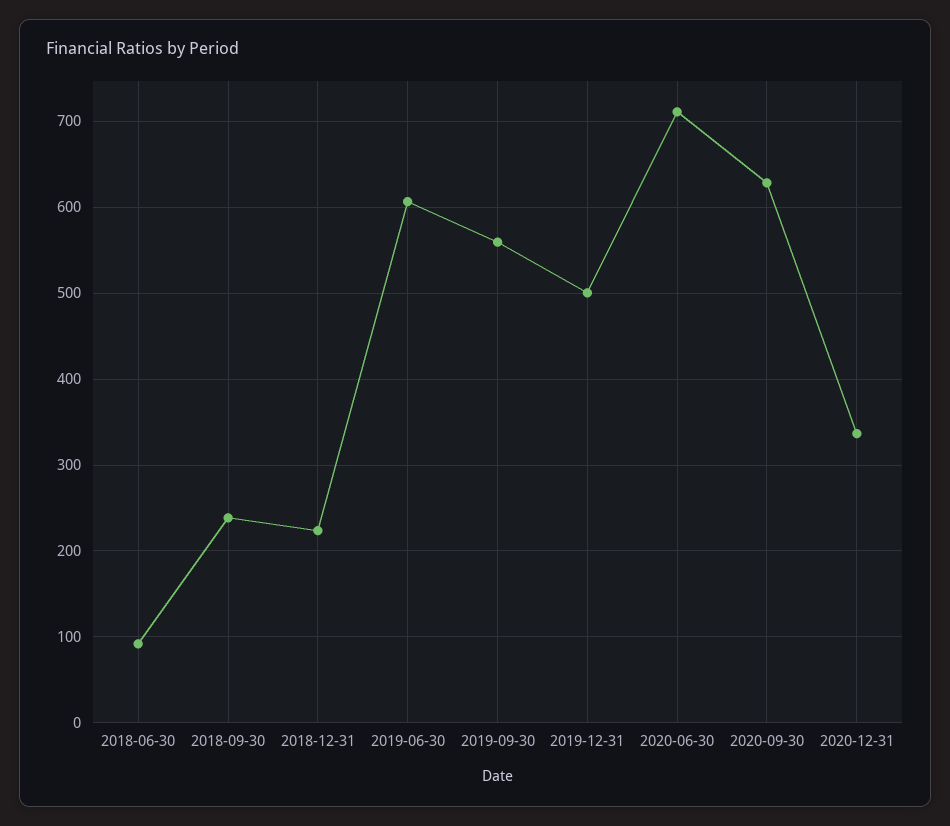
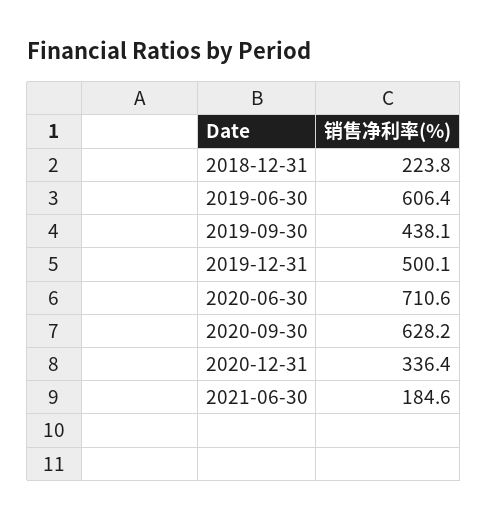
2018-06-30: 90 -> none
2018-09-30: 240 -> none
2019-09-30: 560 -> 438.1
2021-06-30: none -> 184.6

